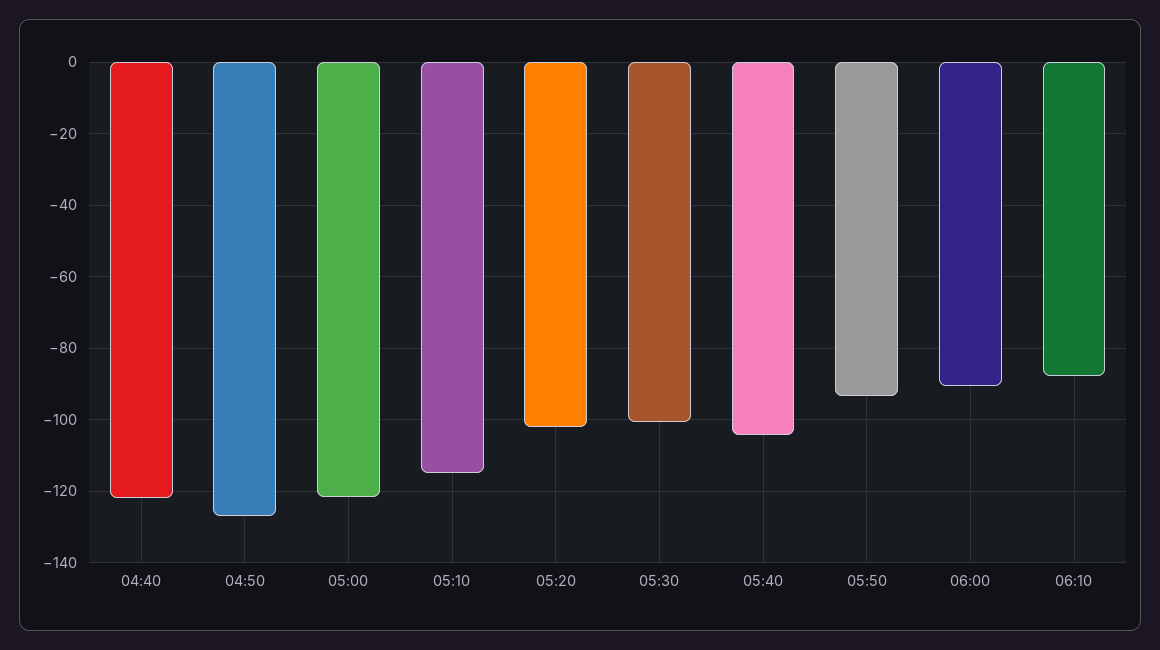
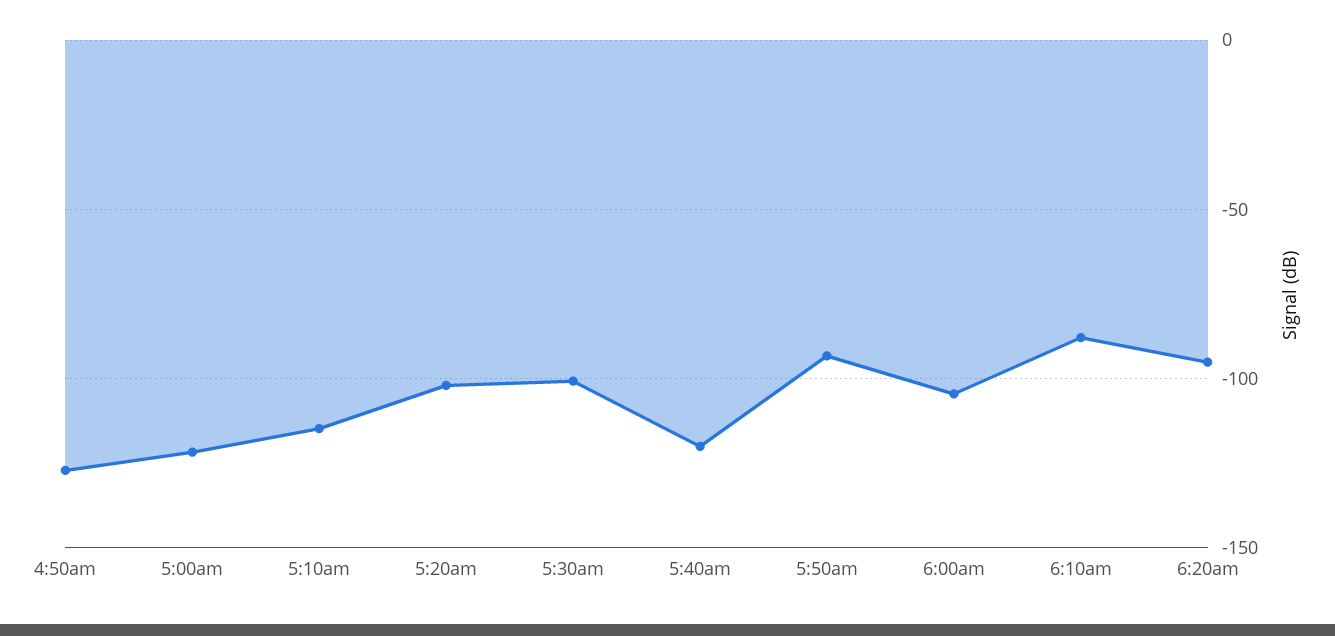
04:40: -122 -> none
05:40: -104 -> -120
06:00: -90 -> -105
6:20am: none -> -95

